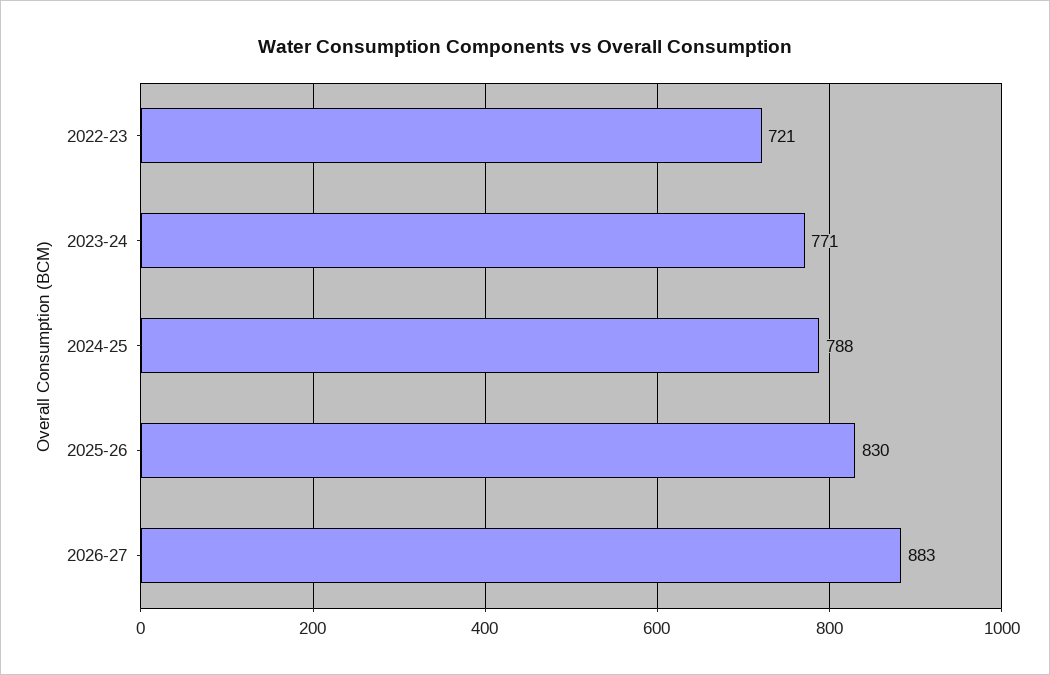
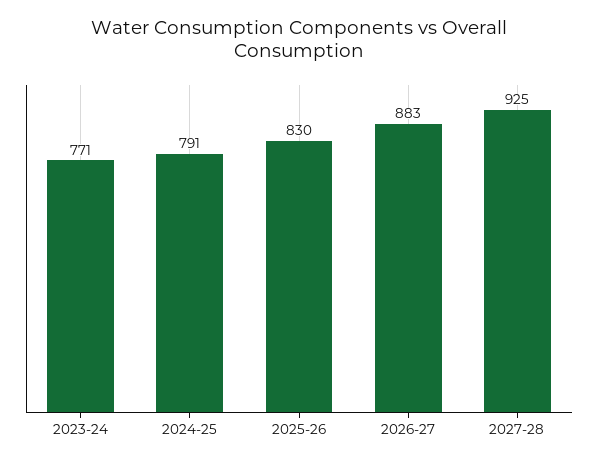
2022-23: 721 -> none
2024-25: 788 -> 791
2027-28: none -> 925

